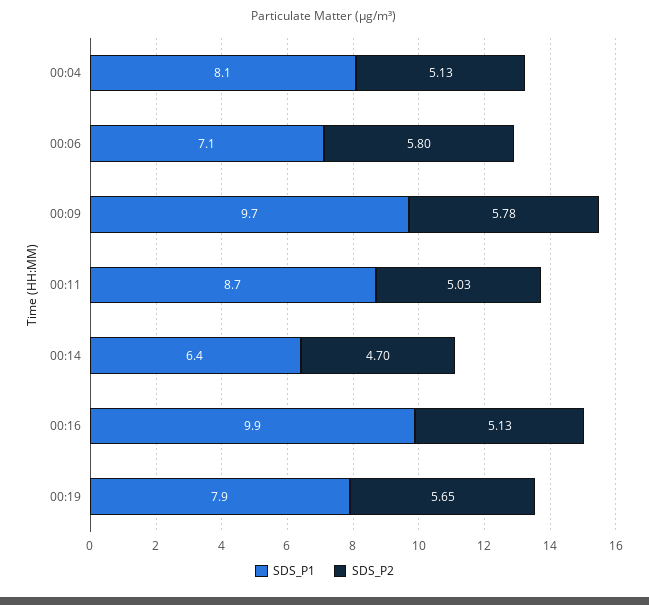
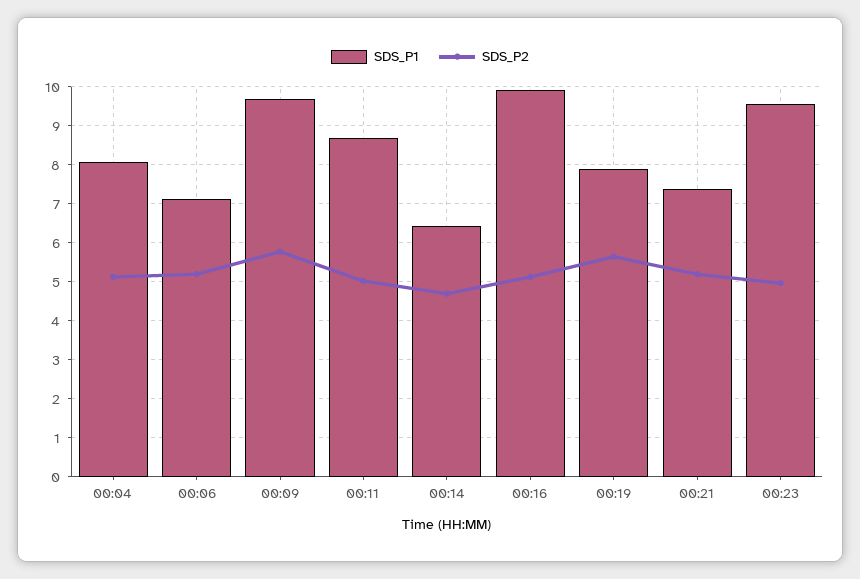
SDS_P2, 00:06: 5.8 -> 5.2
SDS_P1, 00:21: none -> 7.4
SDS_P2, 00:21: none -> 5.2
SDS_P1, 00:23: none -> 9.6
SDS_P2, 00:23: none -> 5

